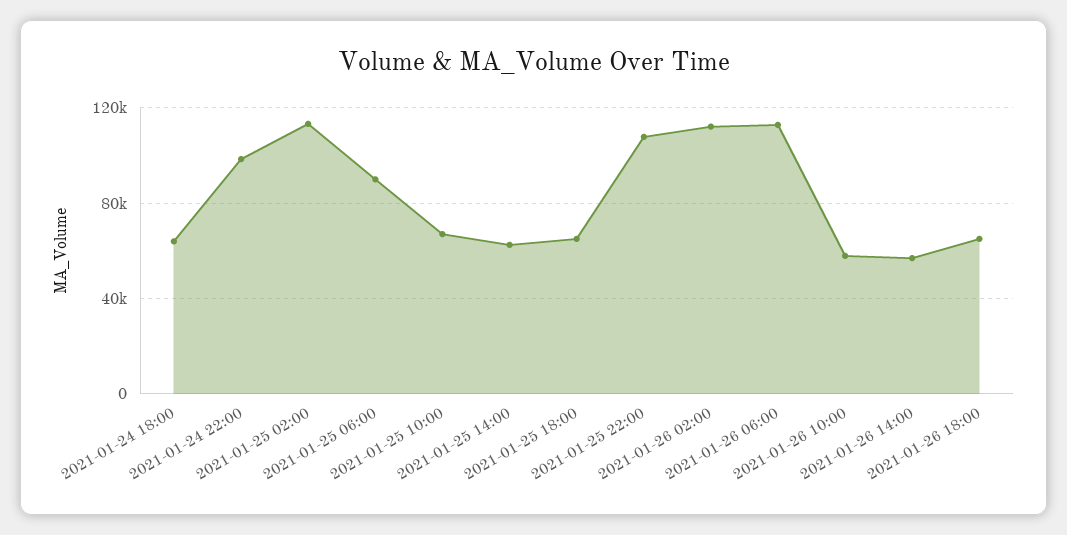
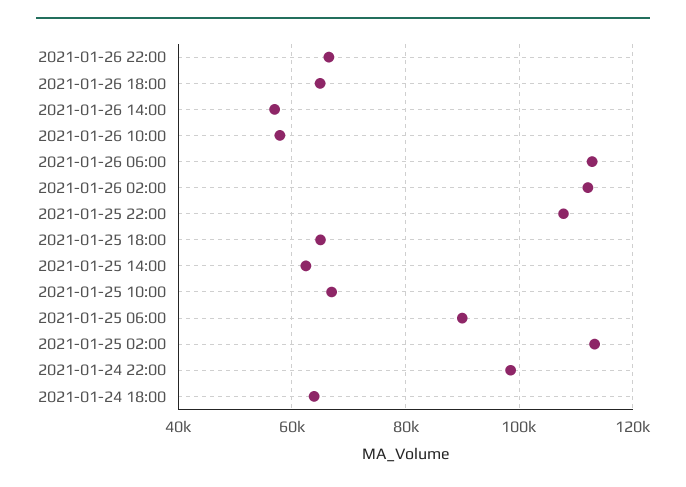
2021-01-26 22:00: none -> 66000

